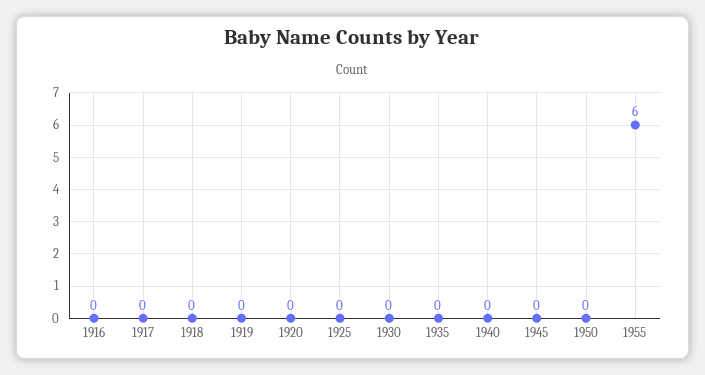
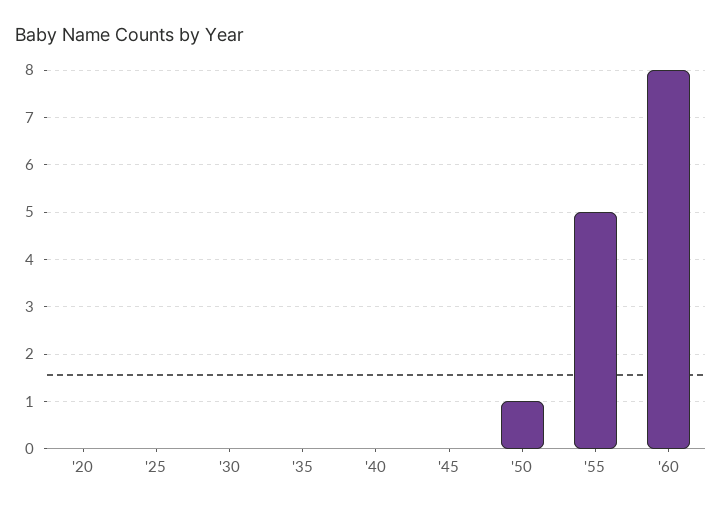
1916: 0 -> none
1917: 0 -> none
1918: 0 -> none
1919: 0 -> none
1950: 0 -> 1
1955: 6 -> 5
'60: none -> 8

